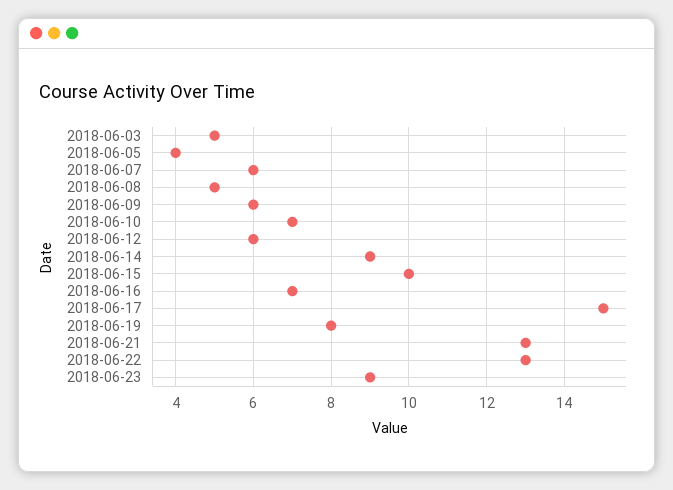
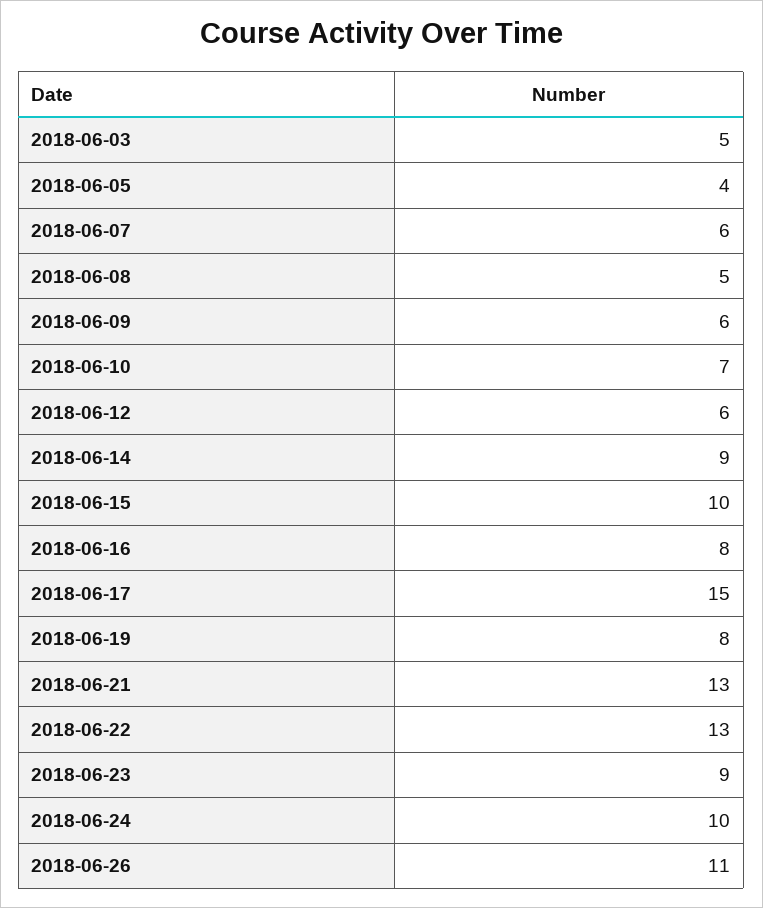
2018-06-16: 7 -> 8
2018-06-24: none -> 10
2018-06-26: none -> 11

